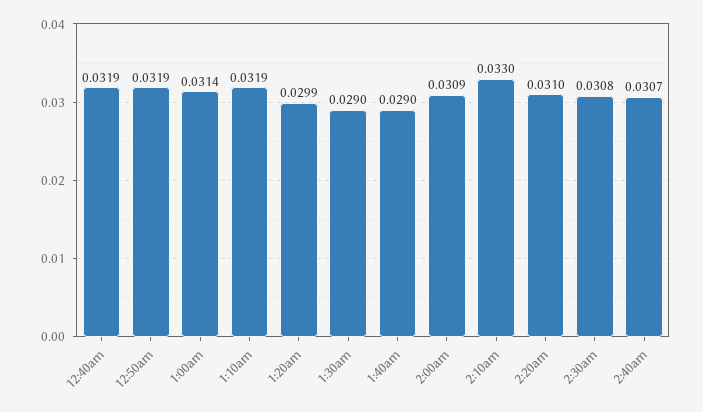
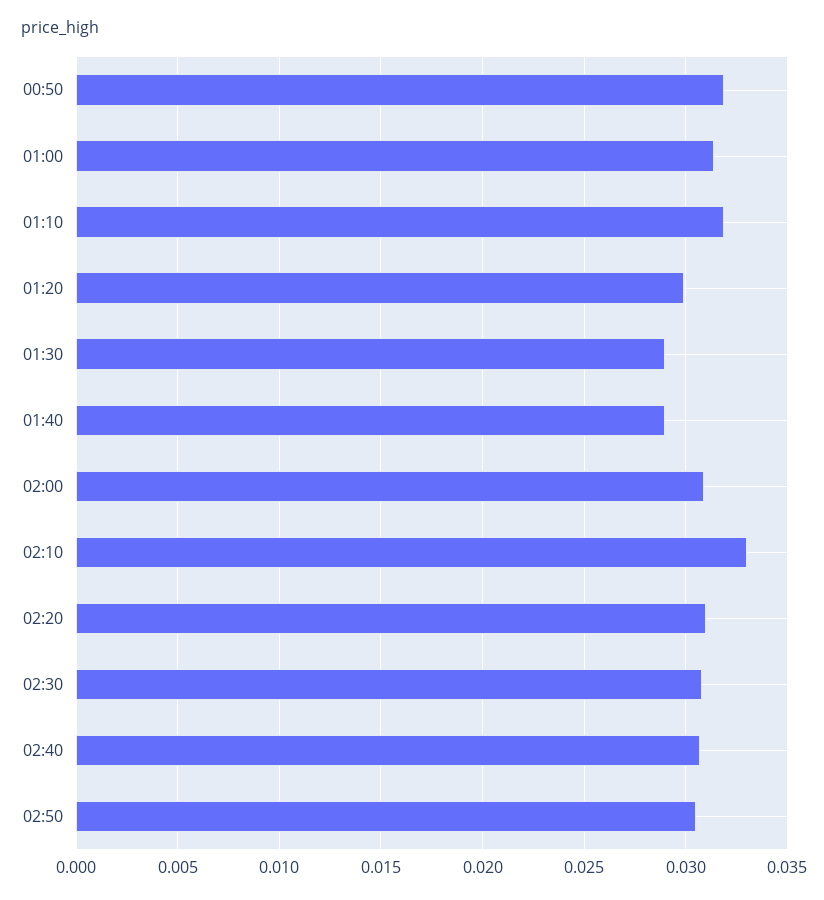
12:40am: 0.0319 -> none
02:50: none -> 0.0305

